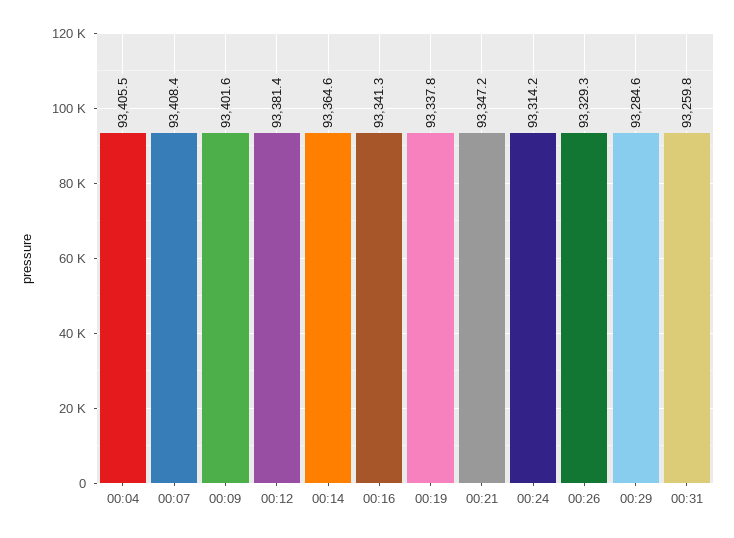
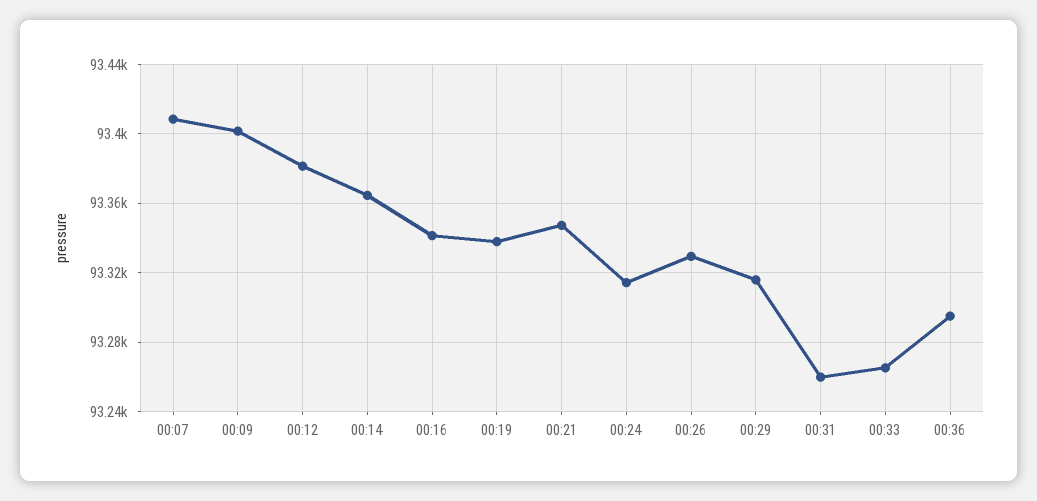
00:04: 93405.5 -> none
00:29: 93284.6 -> 93315
00:33: none -> 93265
00:36: none -> 93295

